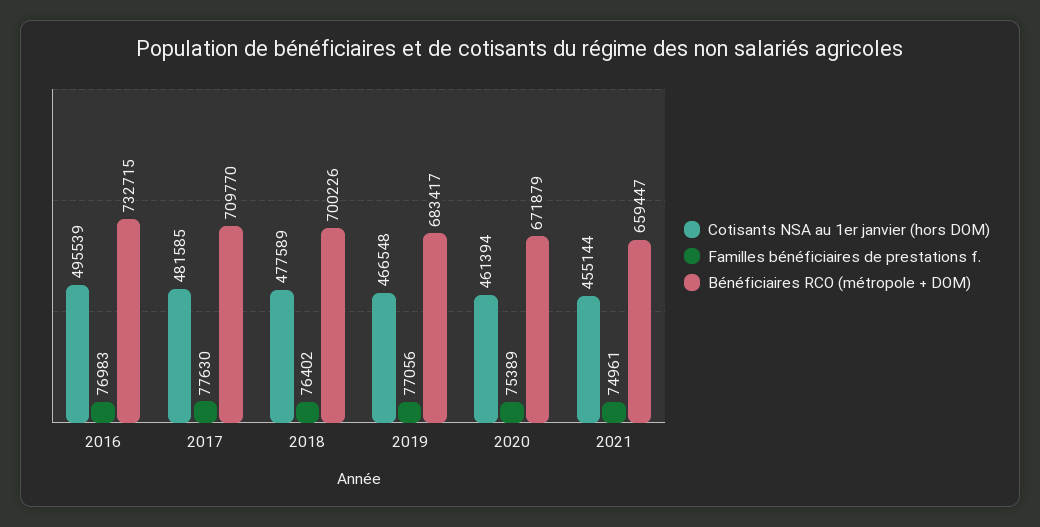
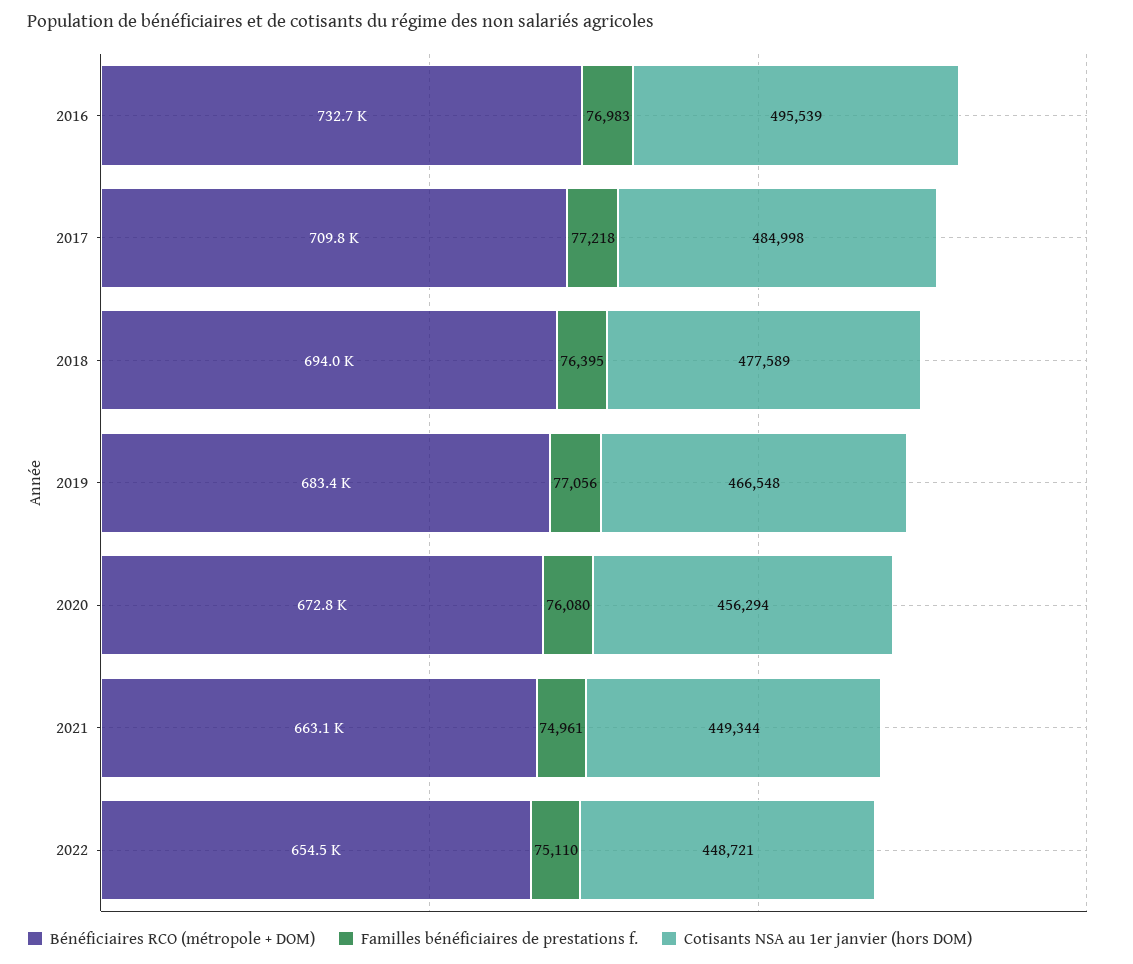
Cotisants NSA au 1er janvier (hors DOM), 2017: 481585 -> 484998
Familles bénéficiaires de prestations f., 2017: 77630 -> 77218
Familles bénéficiaires de prestations f., 2018: 76402 -> 76395
Bénéficiaires RCO (métropole + DOM), 2018: 700226 -> 694000
Cotisants NSA au 1er janvier (hors DOM), 2020: 461394 -> 456294
Familles bénéficiaires de prestations f., 2020: 75389 -> 76080
Bénéficiaires RCO (métropole + DOM), 2020: 671879 -> 672800
Cotisants NSA au 1er janvier (hors DOM), 2021: 455144 -> 449344
Bénéficiaires RCO (métropole + DOM), 2021: 659447 -> 663100
Bénéficiaires RCO (métropole + DOM), 2022: none -> 654500
Familles bénéficiaires de prestations f., 2022: none -> 75110
Cotisants NSA au 1er janvier (hors DOM), 2022: none -> 448721

